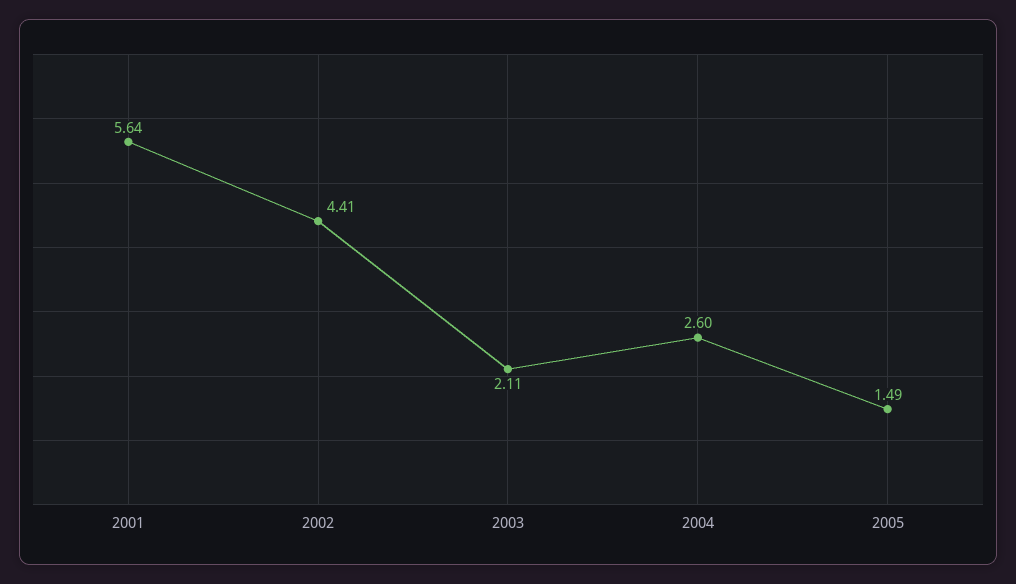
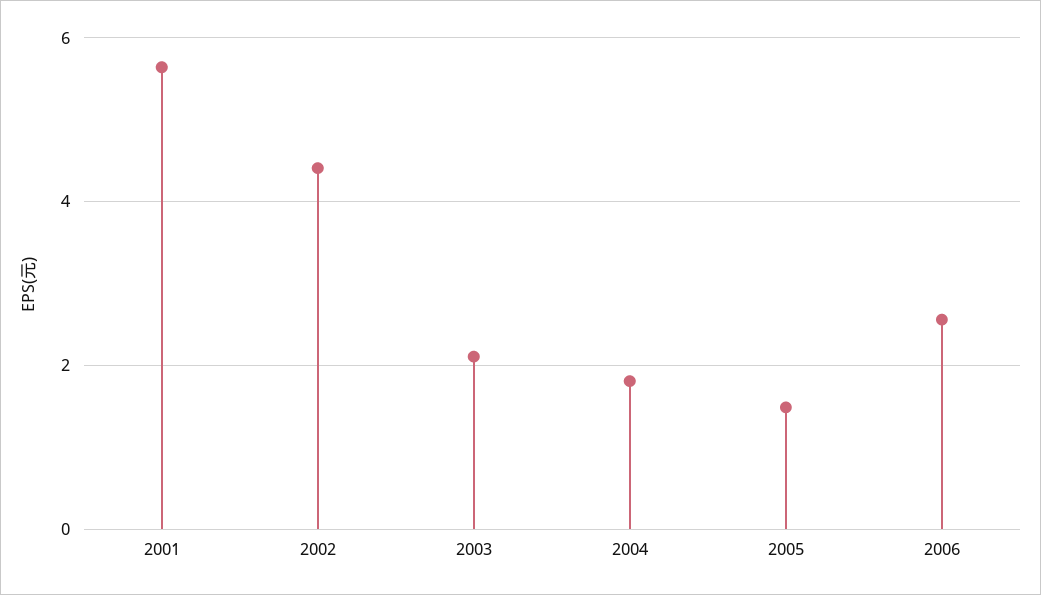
2004: 2.6 -> 1.8
2006: none -> 2.6

